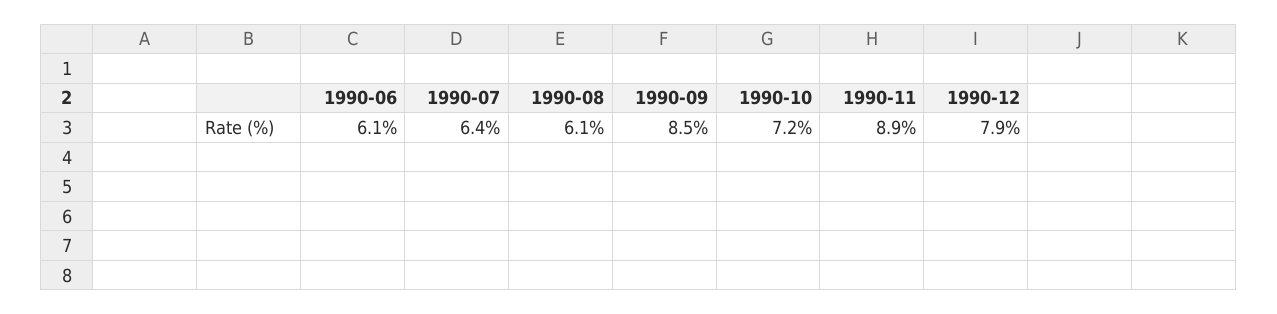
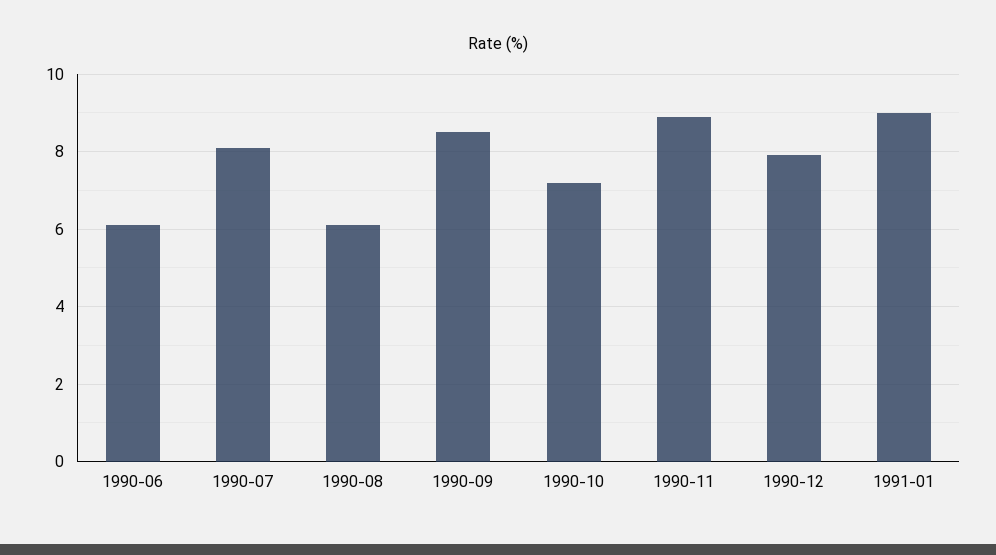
1990-07: 6.4 -> 8
1991-01: none -> 9

